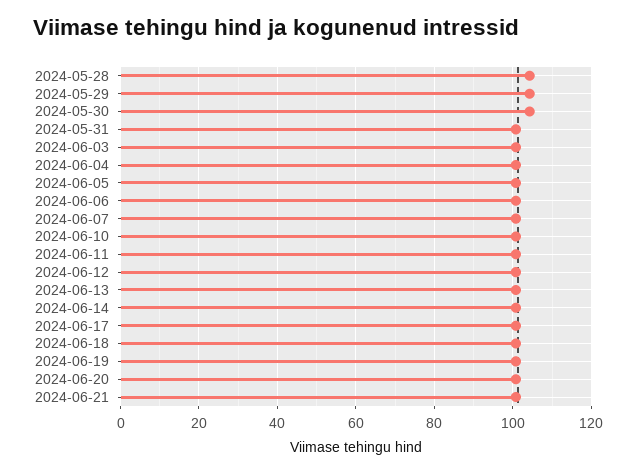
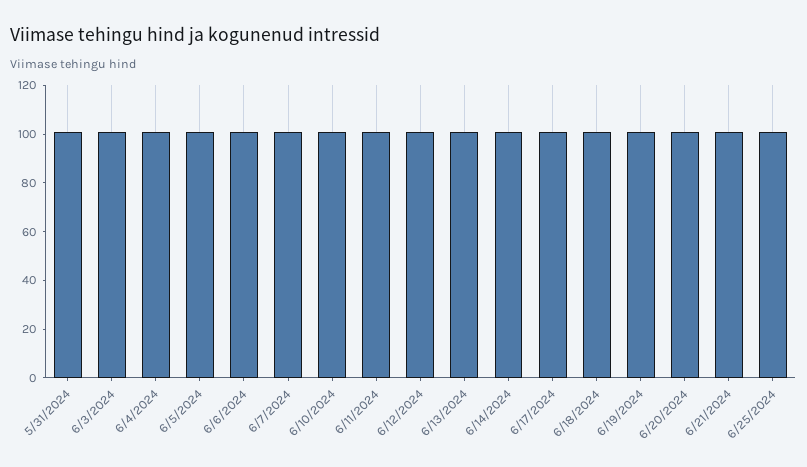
2024-05-28: 104 -> none
2024-05-29: 104 -> none
2024-05-30: 104 -> none
6/25/2024: none -> 100

